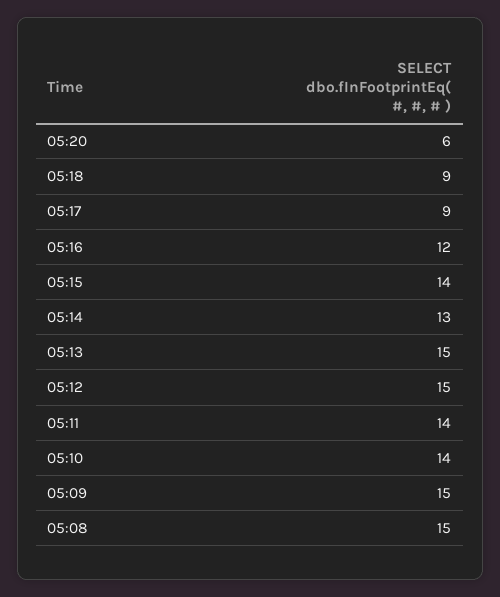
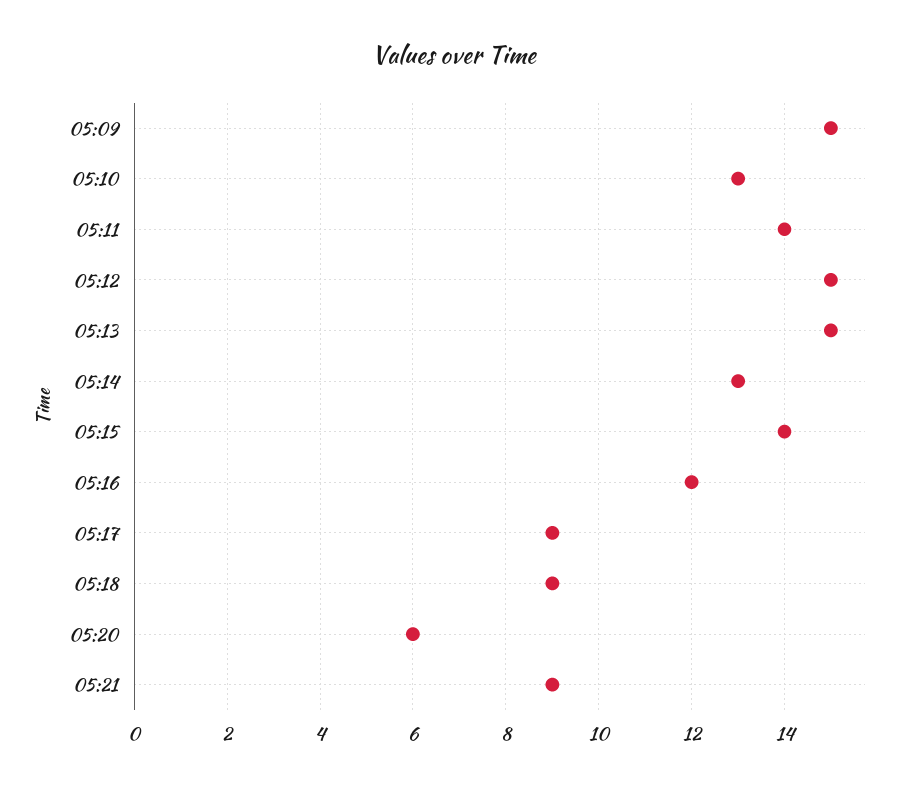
05:10: 14 -> 13
05:08: 15 -> none
05:21: none -> 9

